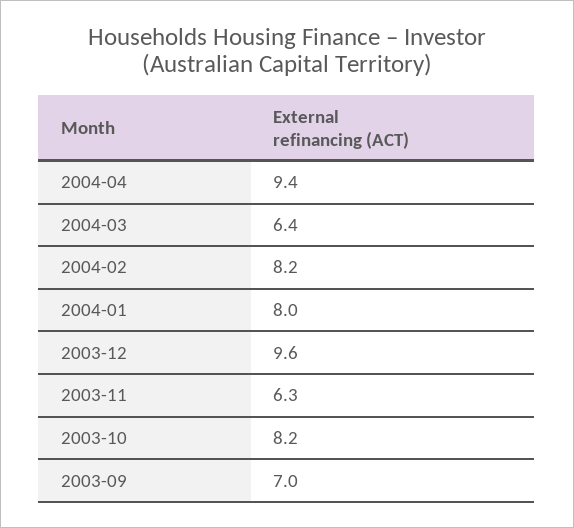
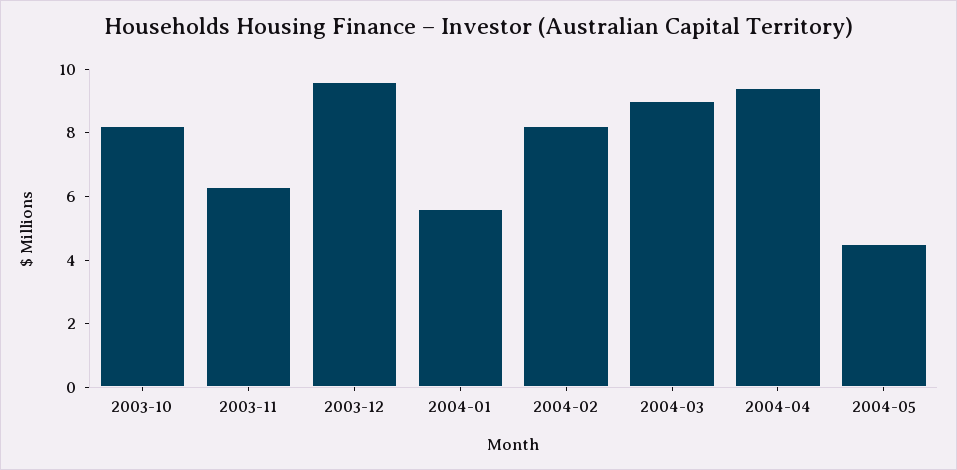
2004-03: 6.4 -> 9
2004-01: 8 -> 5.5
2003-09: 7 -> none
2004-05: none -> 4.5

